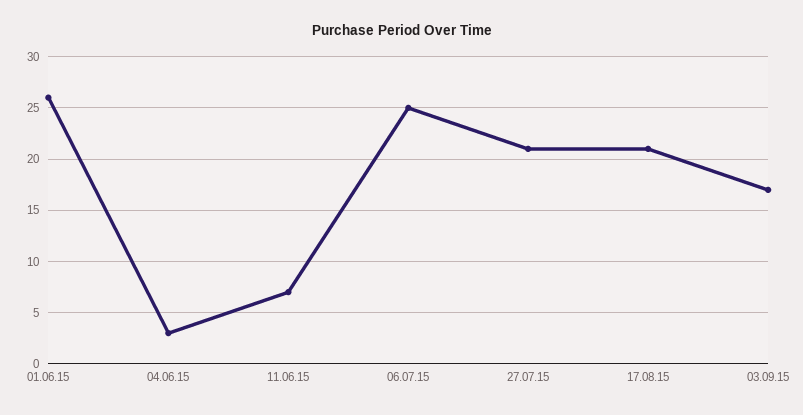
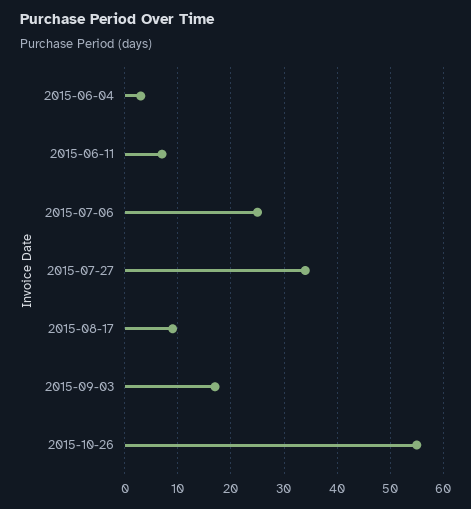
01.06.15: 26 -> none
27.07.15: 21 -> 35
17.08.15: 21 -> 10
2015-10-26: none -> 55

